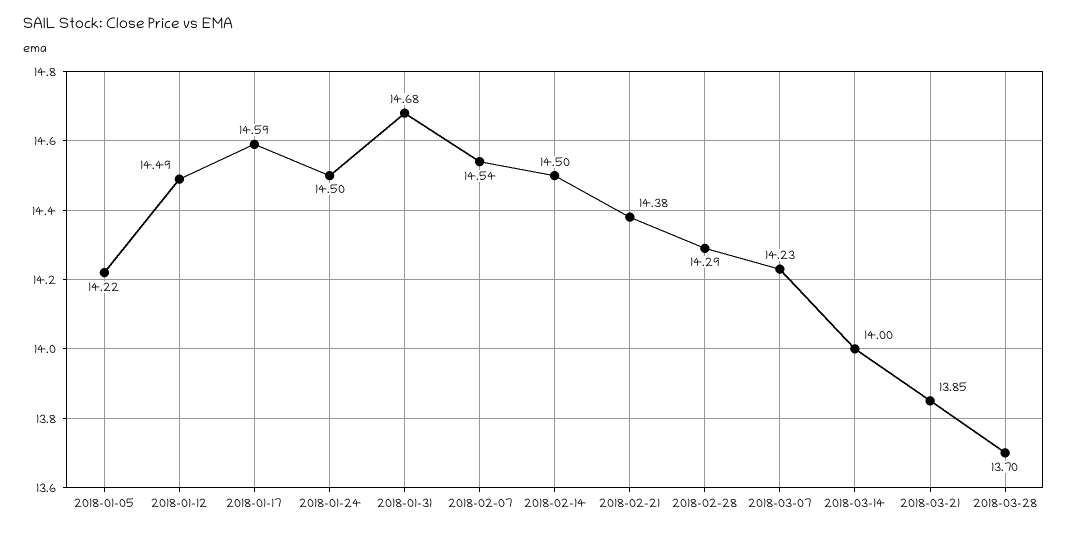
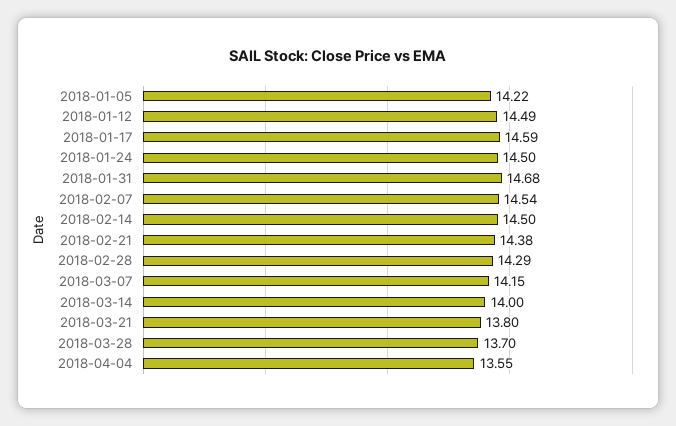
2018-03-07: 14.23 -> 14.15
2018-03-21: 13.85 -> 13.8
2018-04-04: none -> 13.55

